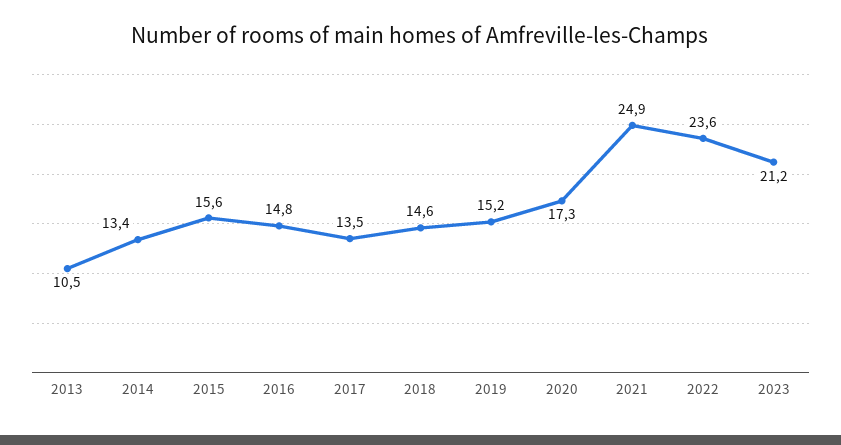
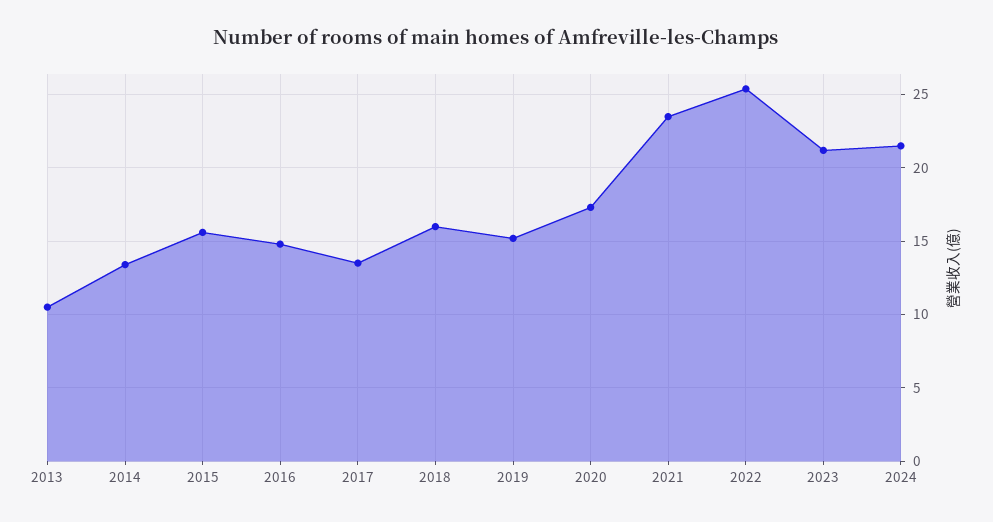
2018: 14.6 -> 16
2021: 24.9 -> 23.5
2022: 23.6 -> 25.5
2024: none -> 21.5

